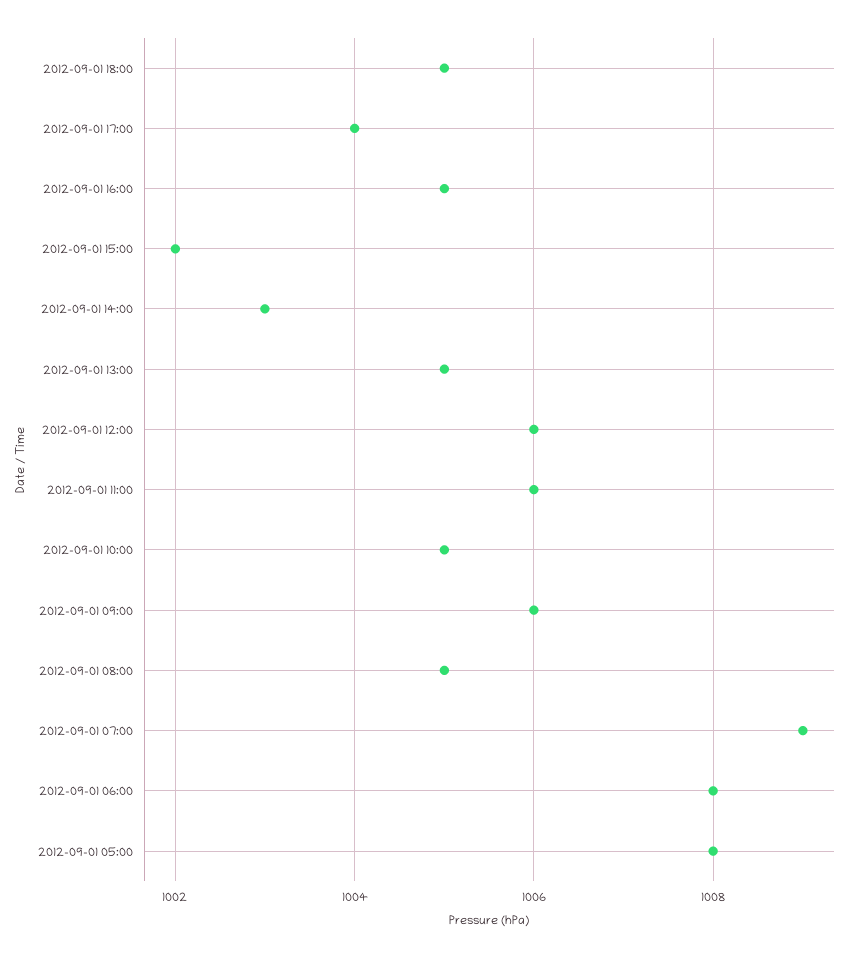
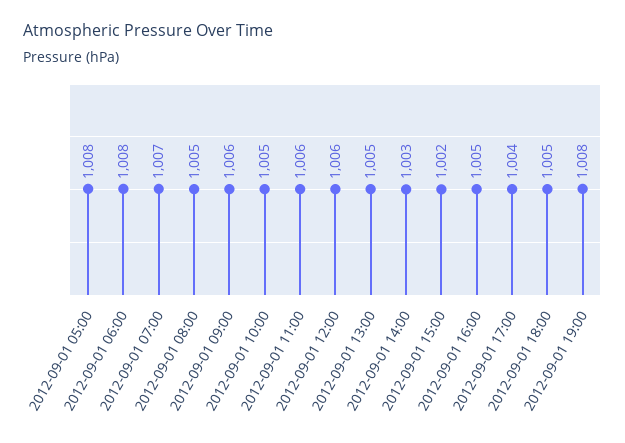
2012-09-01 07:00: 1009 -> 1007
2012-09-01 19:00: none -> 1008

